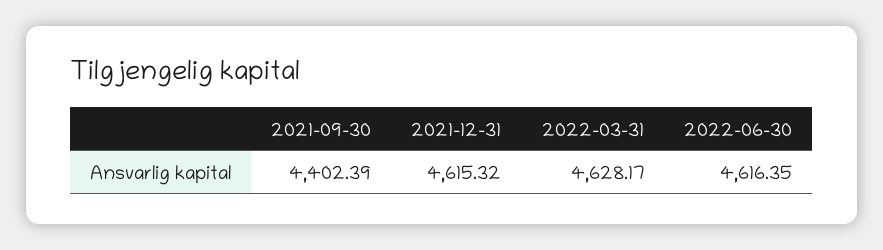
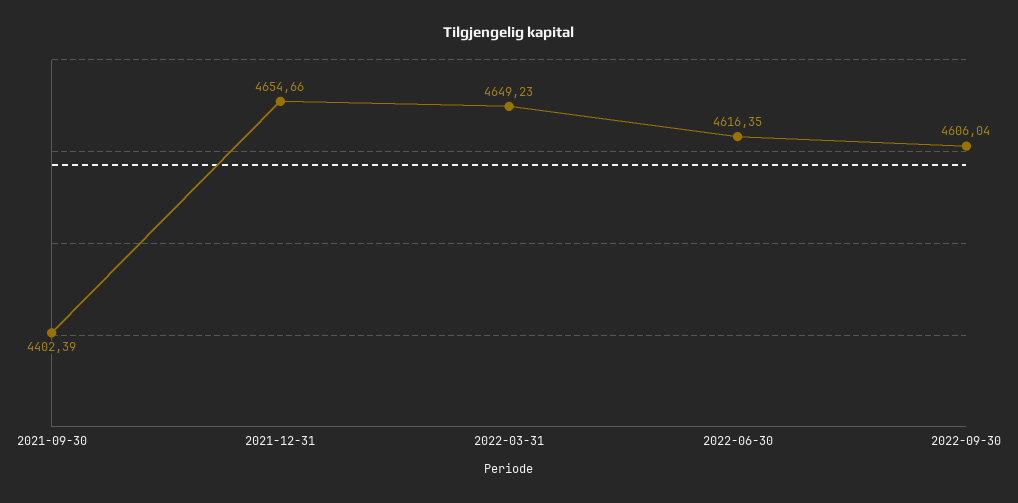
2021-12-31: 4615.32 -> 4654.66
2022-03-31: 4628.17 -> 4649.23
2022-09-30: none -> 4606.04

